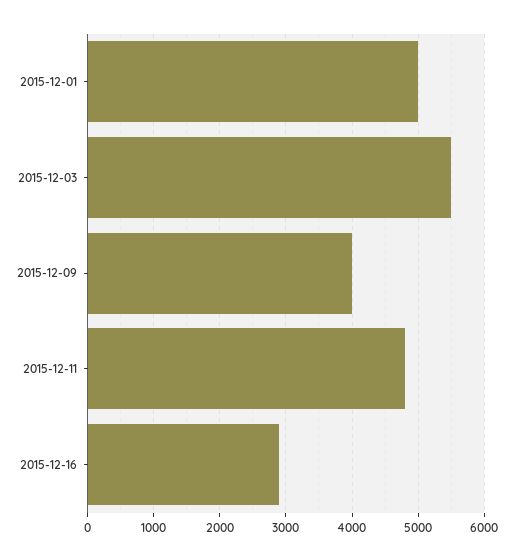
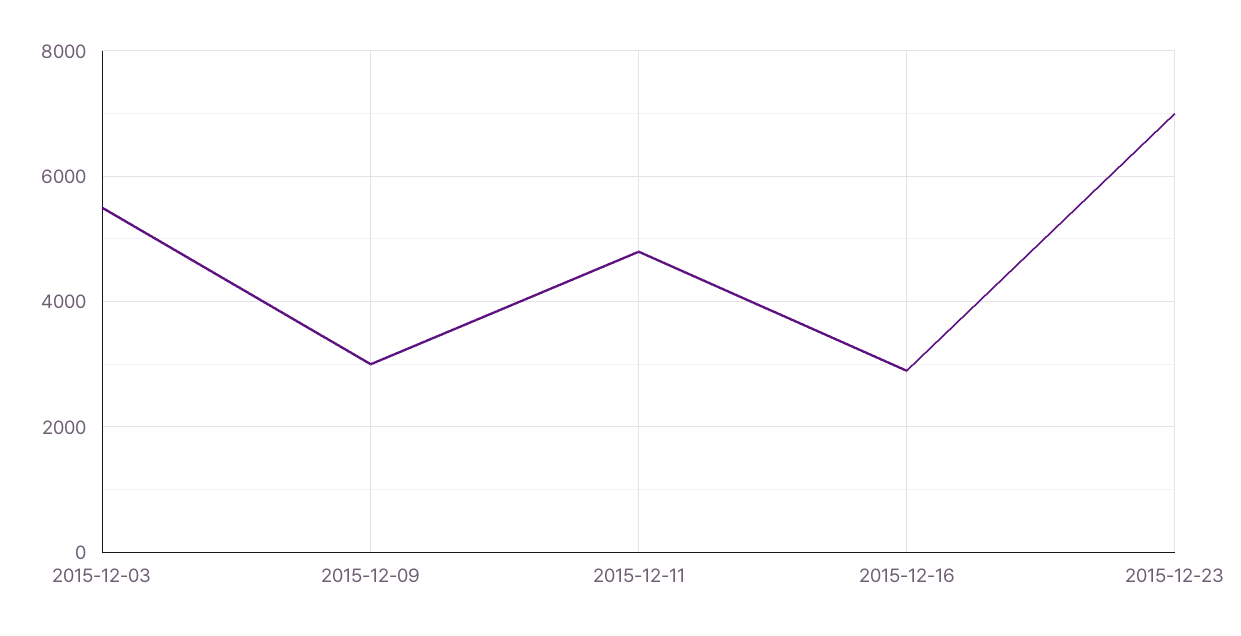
2015-12-01: 5000 -> none
2015-12-09: 4000 -> 3000
2015-12-23: none -> 7000

